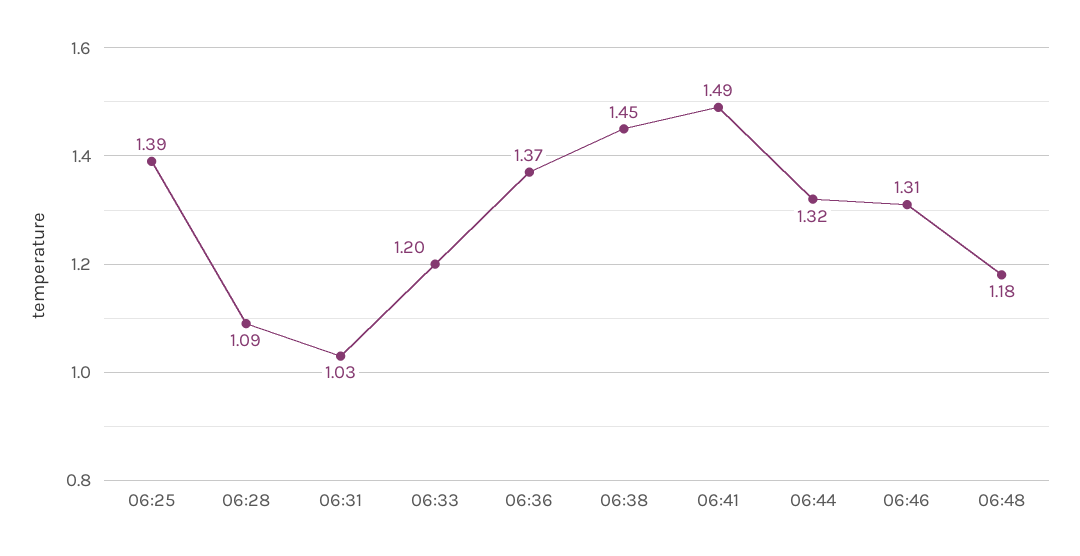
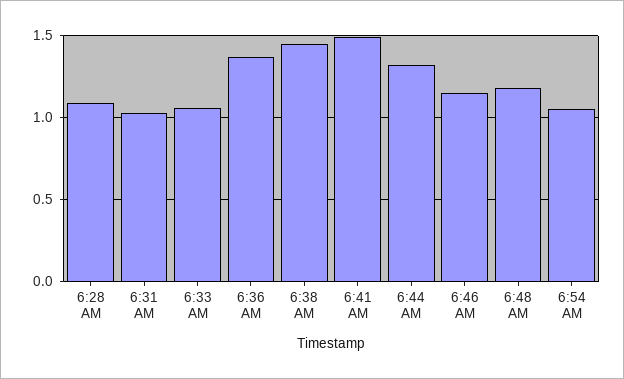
06:25: 1.39 -> none
06:33: 1.2 -> 1.05
06:46: 1.31 -> 1.15
6:54 AM: none -> 1.05

